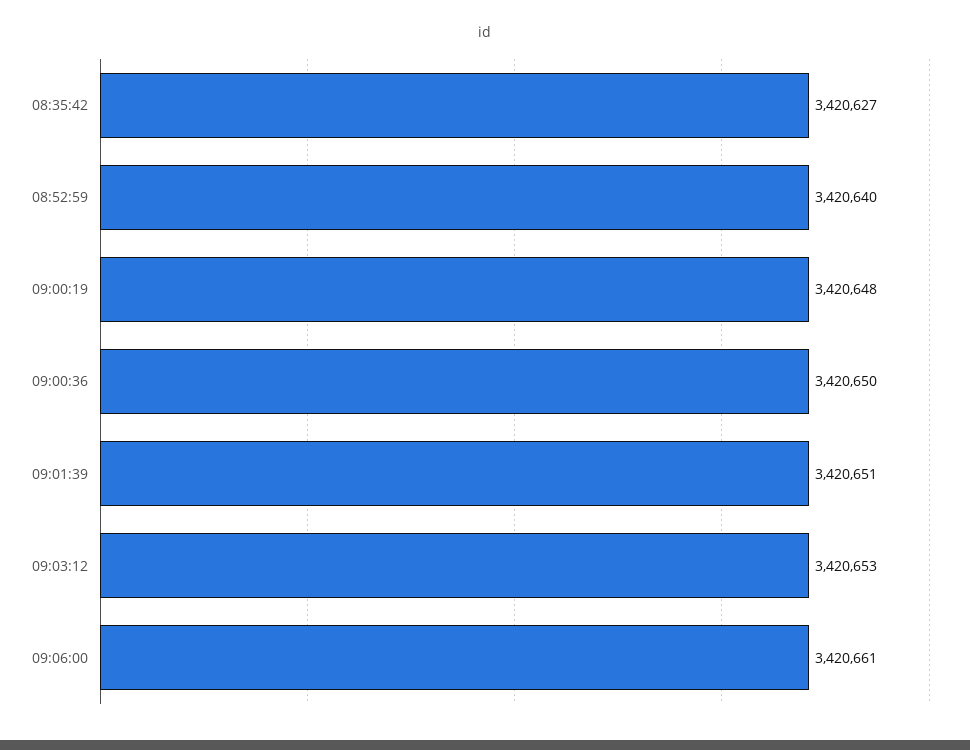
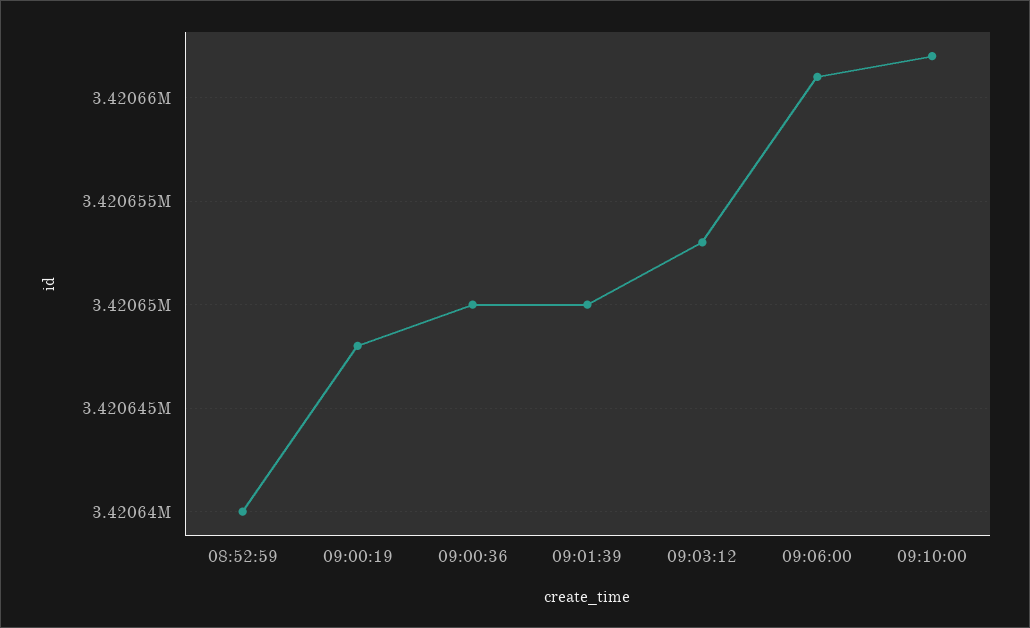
08:35:42: 3420627 -> none
09:01:39: 3420651 -> 3420650
09:10:00: none -> 3420662

